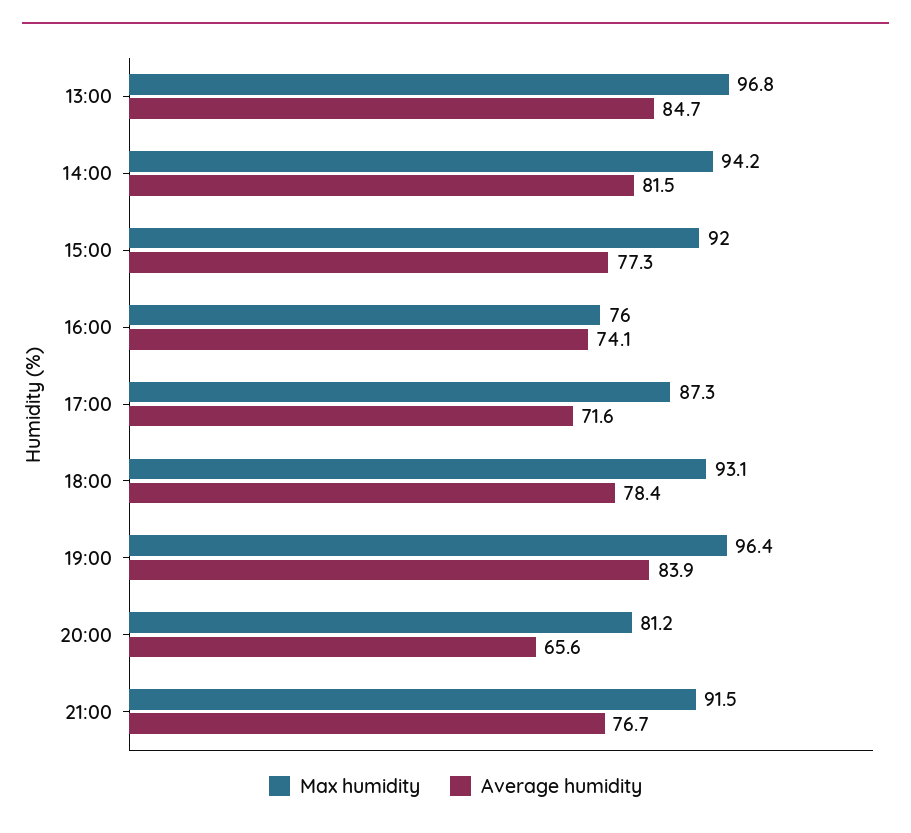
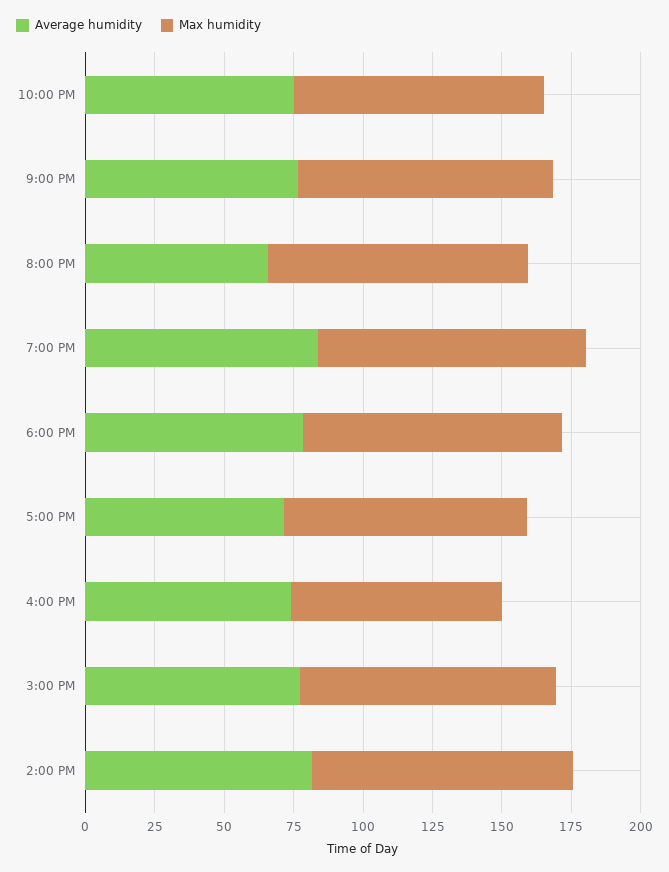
Max humidity, 13:00: 96.8 -> none
Average humidity, 13:00: 84.7 -> none
Max humidity, 20:00: 81.2 -> 95
Average humidity, 10:00 PM: none -> 75
Max humidity, 10:00 PM: none -> 90

